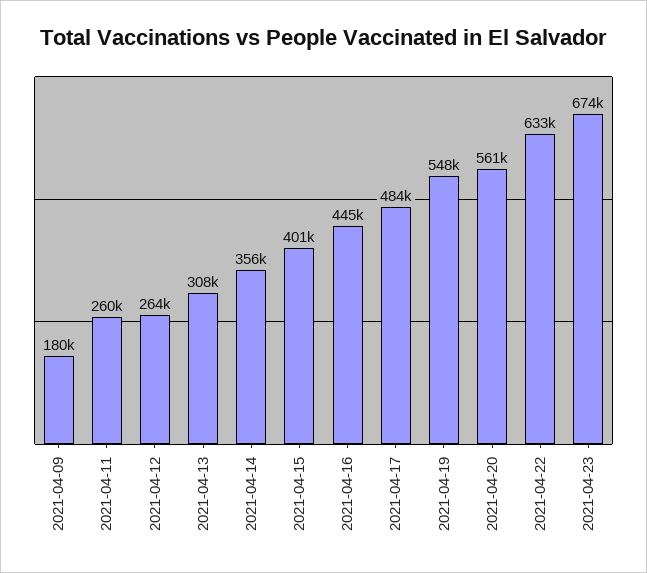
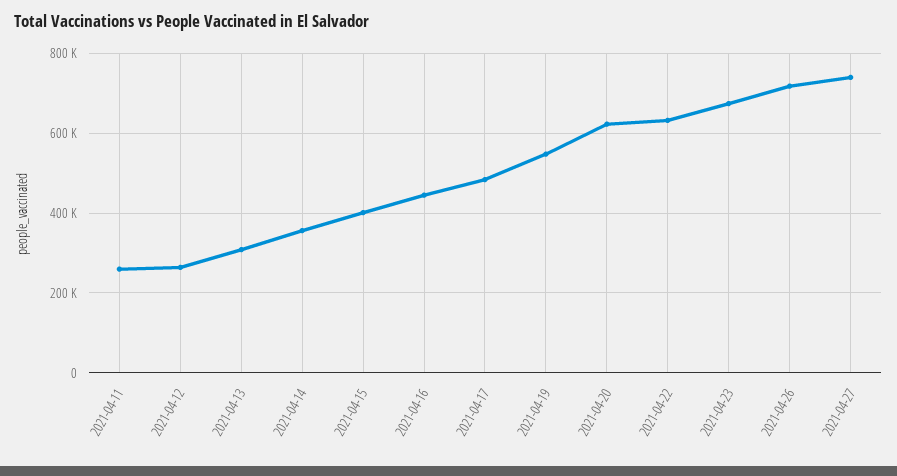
2021-04-09: 180000 -> none
2021-04-20: 561000 -> 620000
2021-04-26: none -> 720000
2021-04-27: none -> 740000

